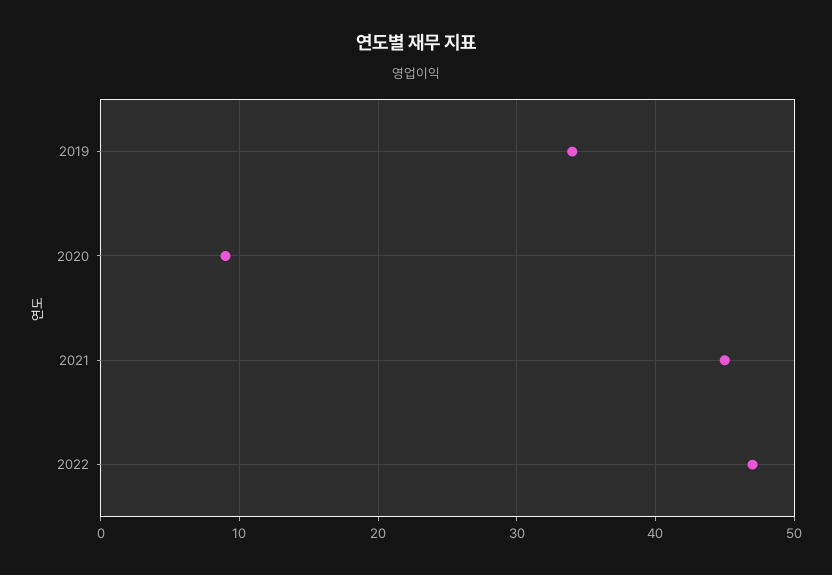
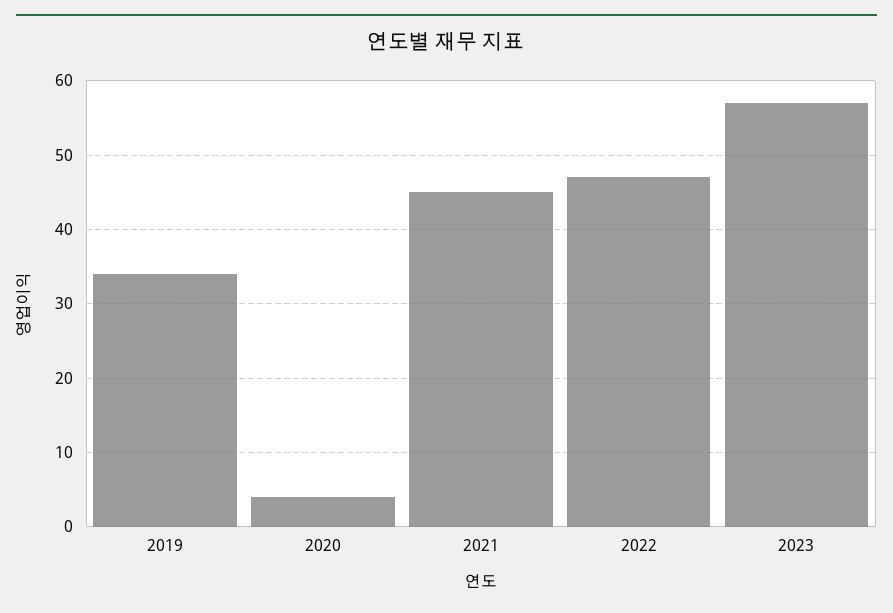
2020: 9 -> 4
2023: none -> 57

